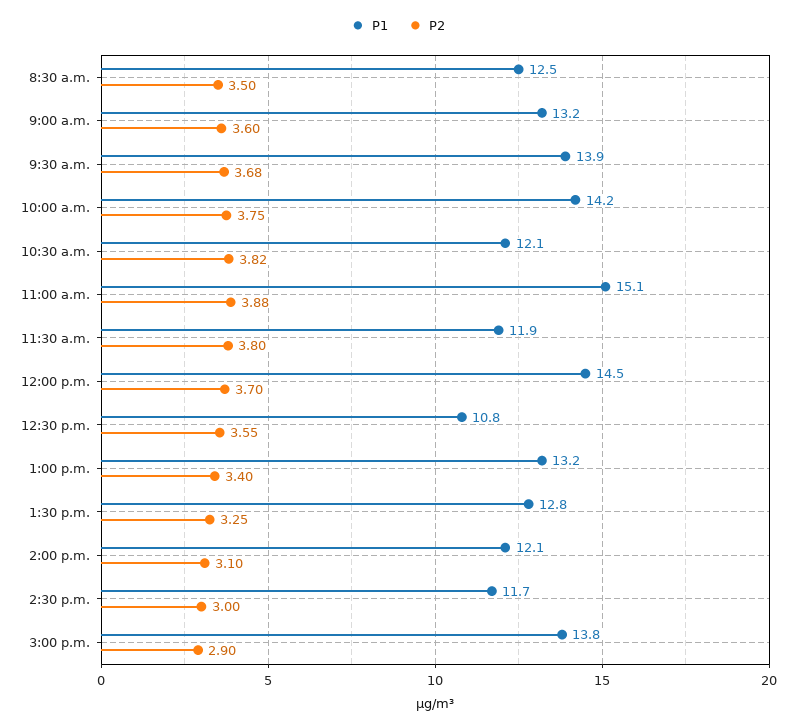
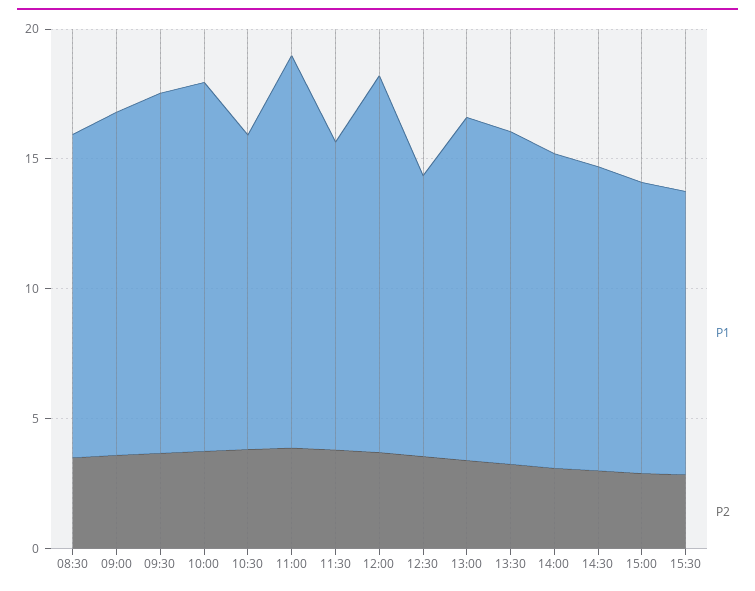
P1, 3:00 p.m.: 13.8 -> 11
P1, 15:30: none -> 11
P2, 15:30: none -> 3

